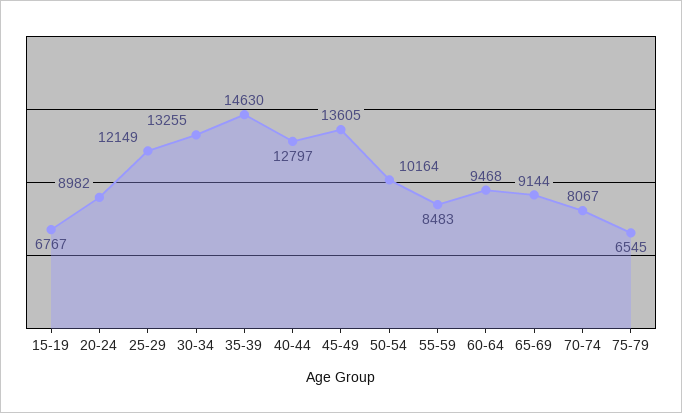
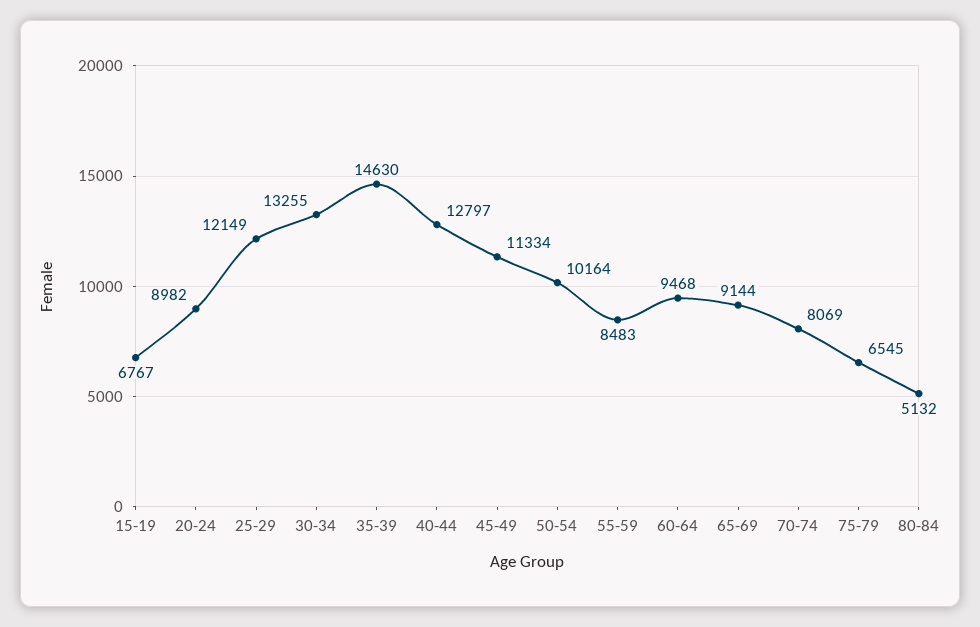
45-49: 13605 -> 11334
70-74: 8067 -> 8069
80-84: none -> 5132

